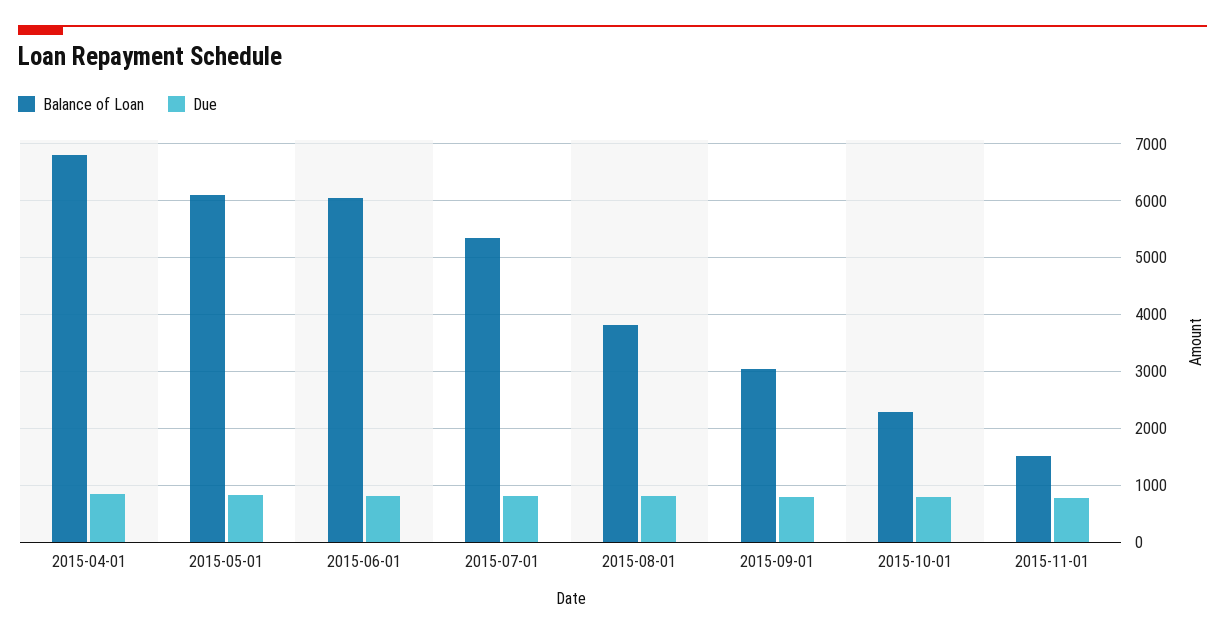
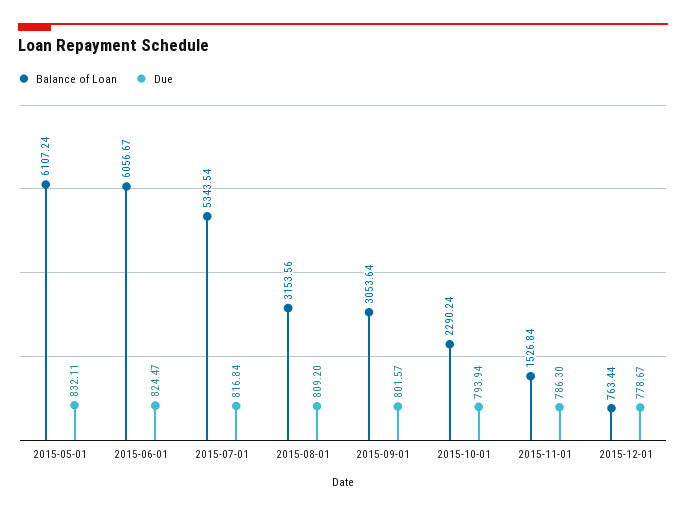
Balance of Loan, 2015-04-01: 6800 -> none
Due, 2015-04-01: 800 -> none
Balance of Loan, 2015-08-01: 3800 -> 3153.56
Balance of Loan, 2015-12-01: none -> 763.44
Due, 2015-12-01: none -> 778.67

